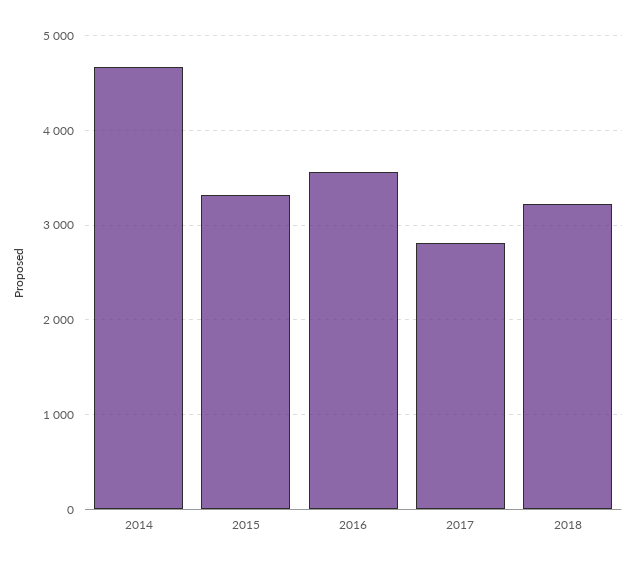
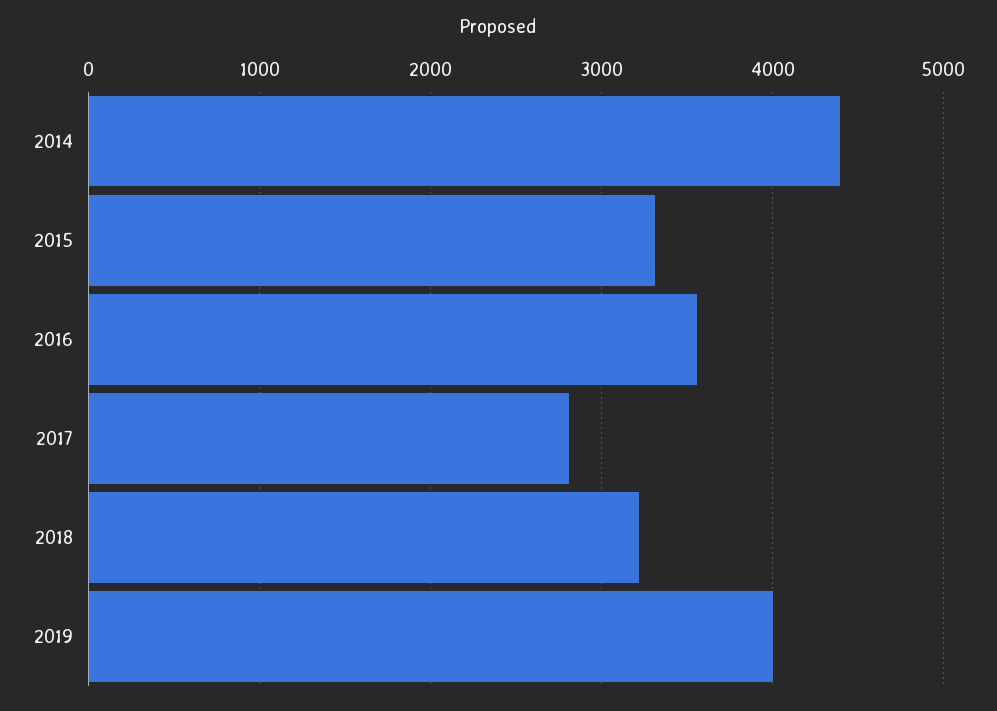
2014: 4700 -> 4400
2019: none -> 4000

